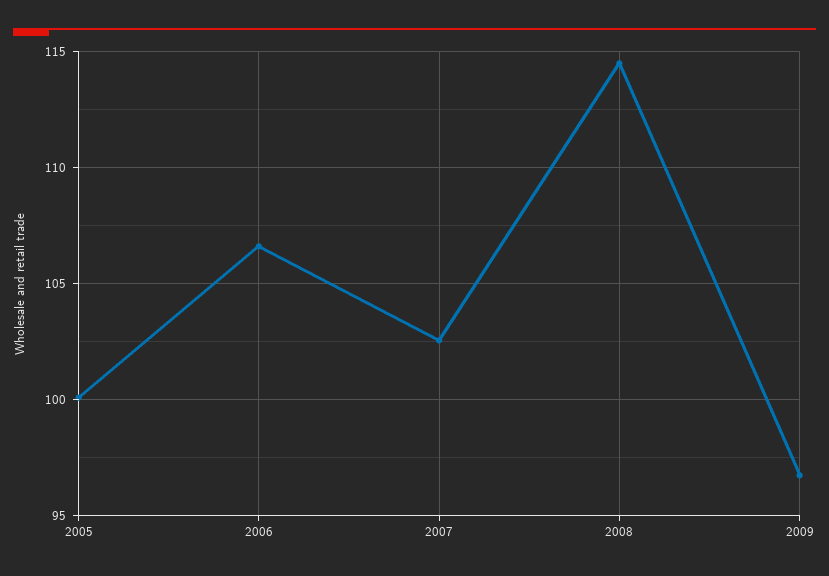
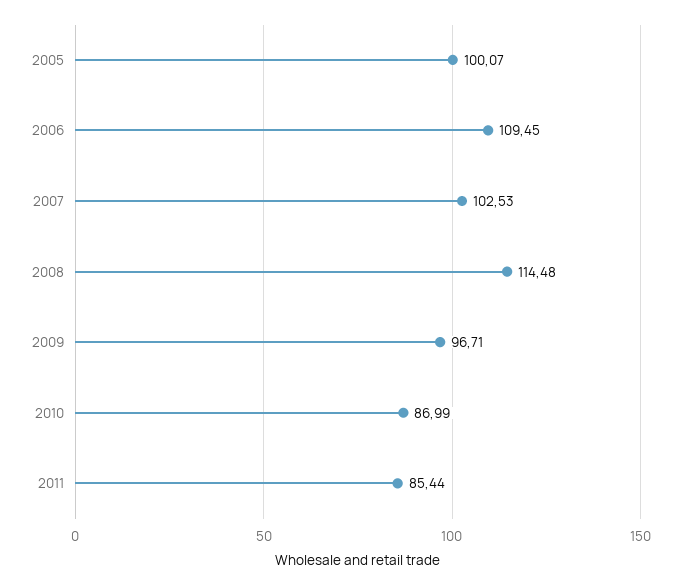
2006: 106.5 -> 109.45
2010: none -> 86.99
2011: none -> 85.44

